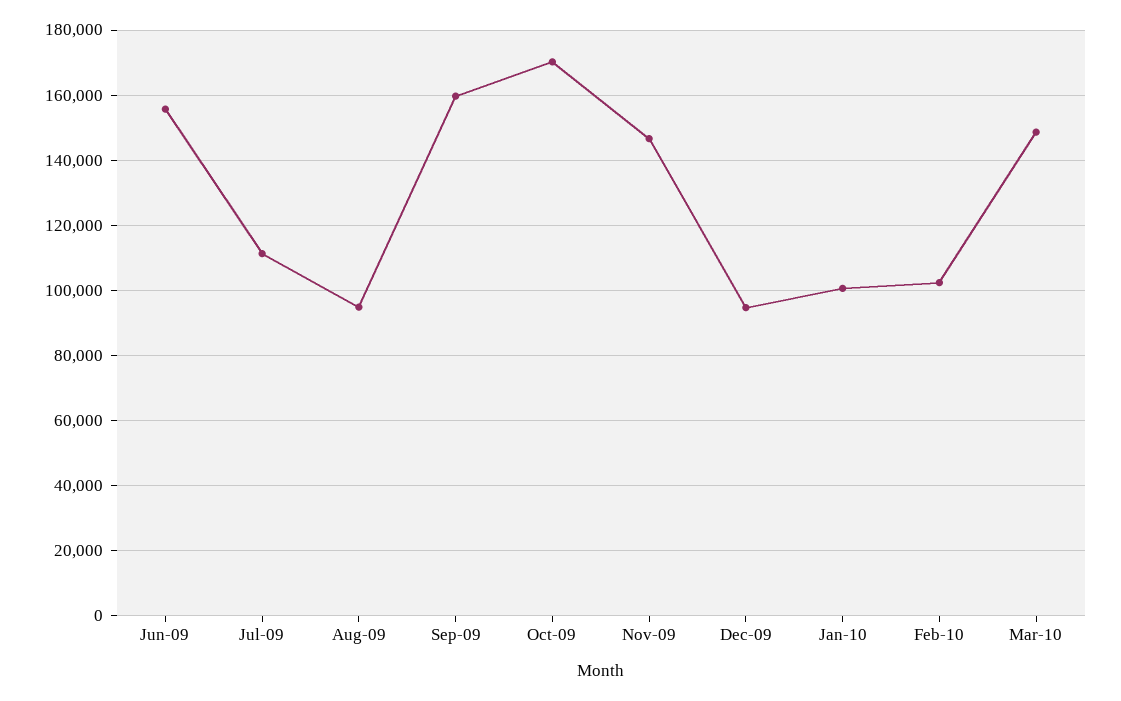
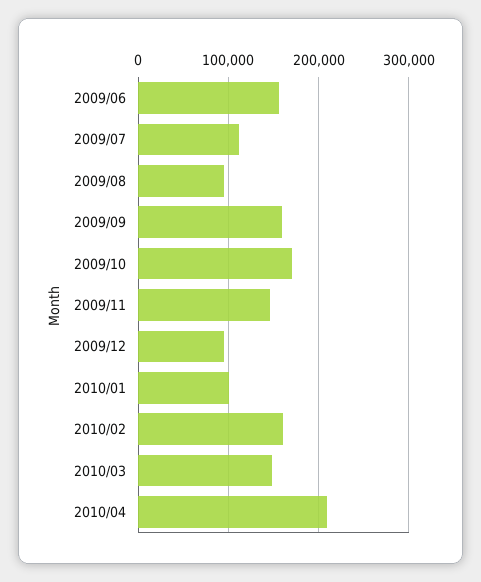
Feb-10: 102000 -> 160000
2010/04: none -> 210000

